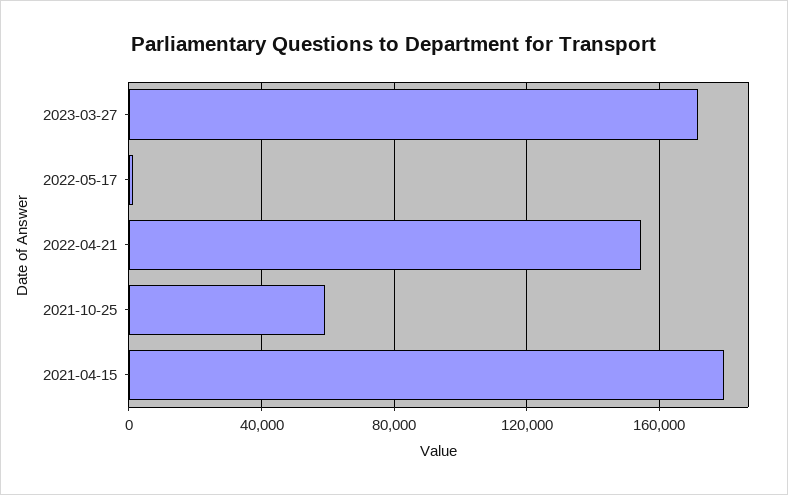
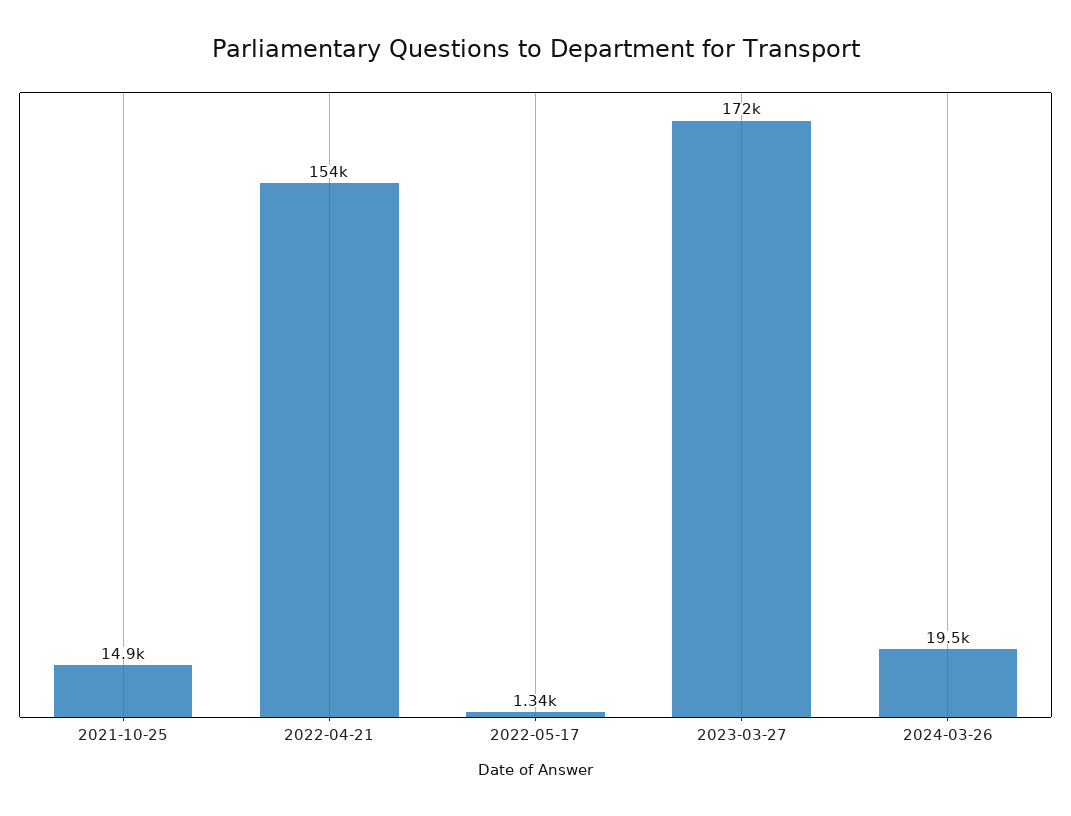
2021-10-25: 60000 -> 14900
2021-04-15: 180000 -> none
2024-03-26: none -> 19500

